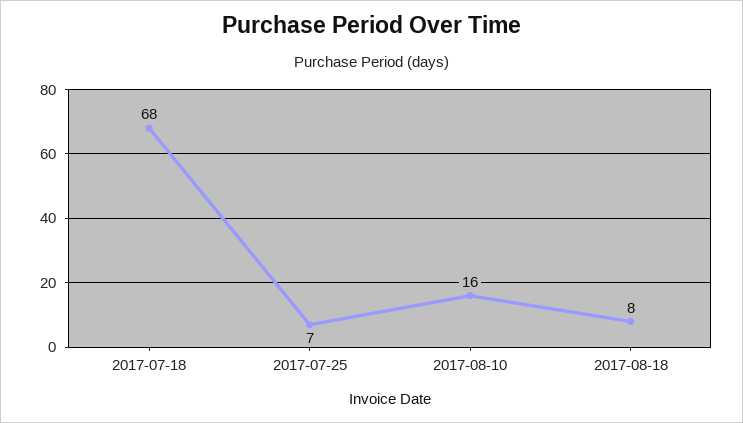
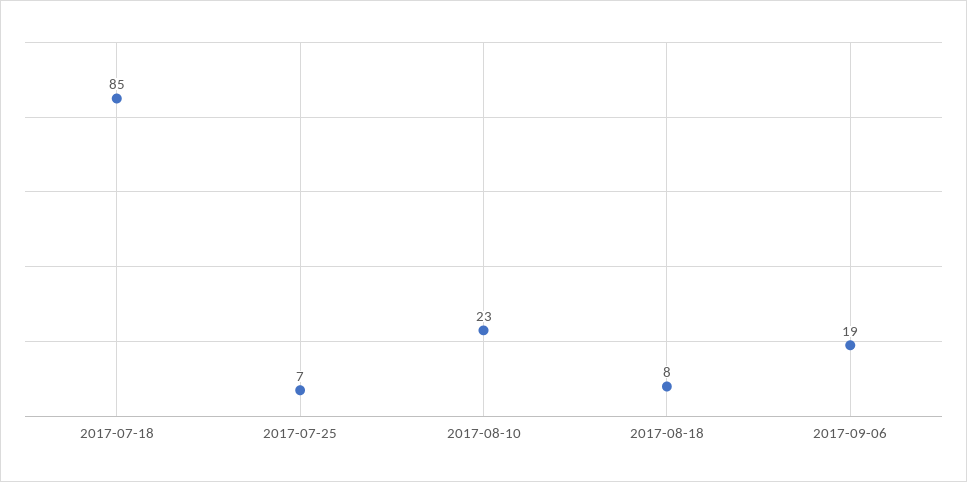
2017-07-18: 68 -> 85
2017-08-10: 16 -> 23
2017-09-06: none -> 19

